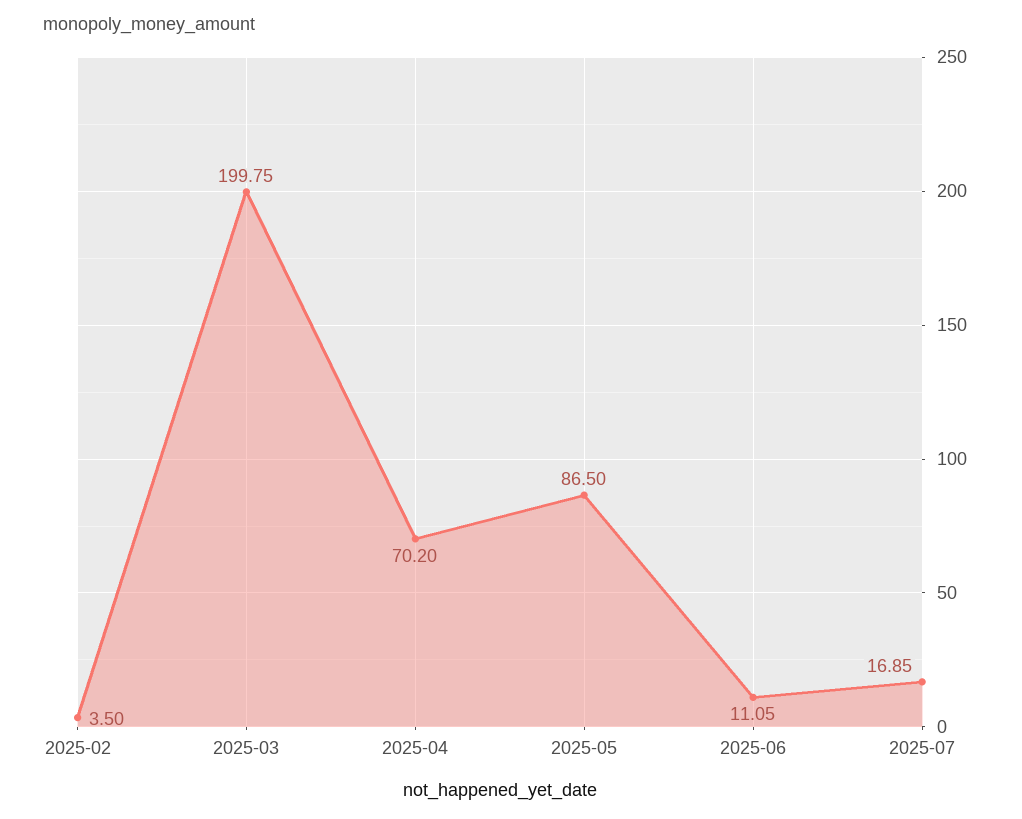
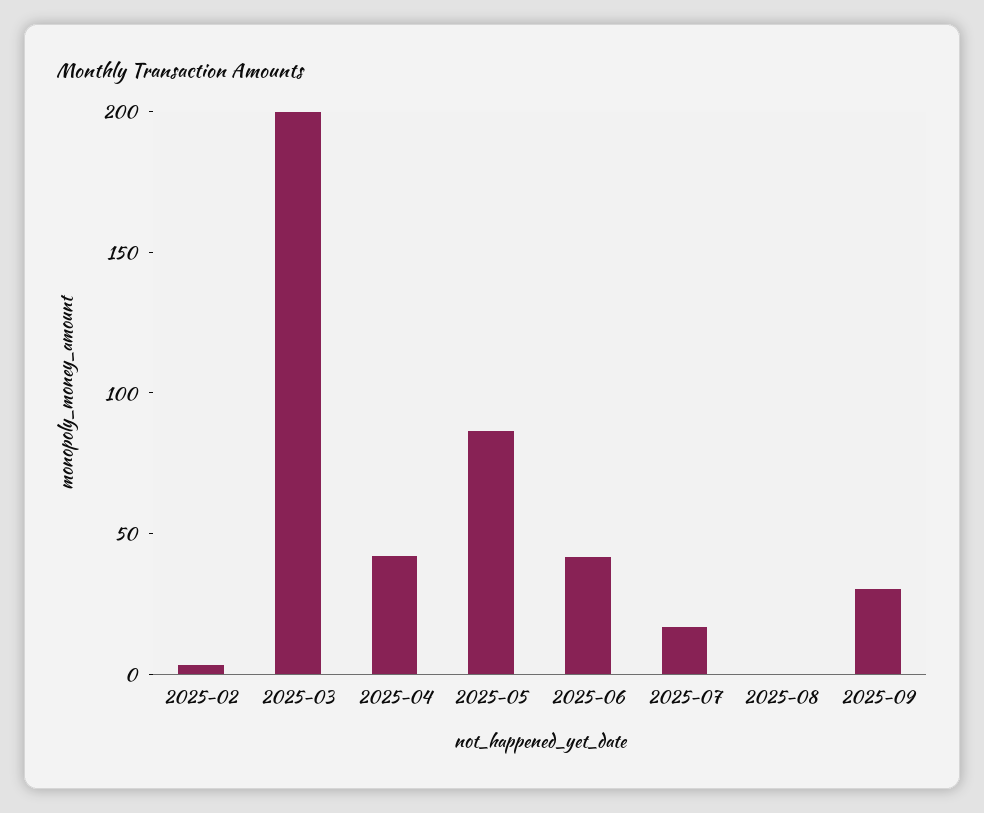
2025-04: 70.2 -> 40
2025-06: 11.05 -> 40
2025-08: none -> 0
2025-09: none -> 30

